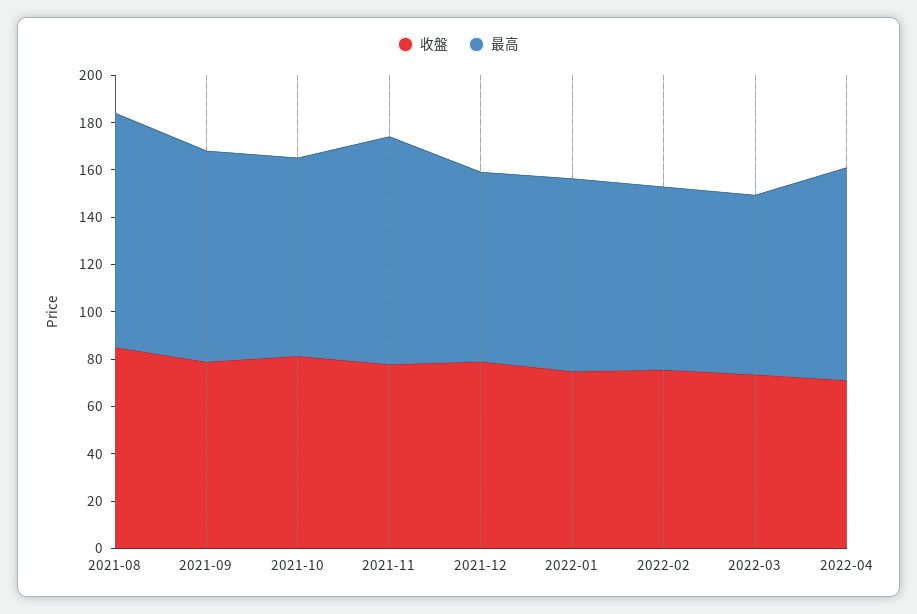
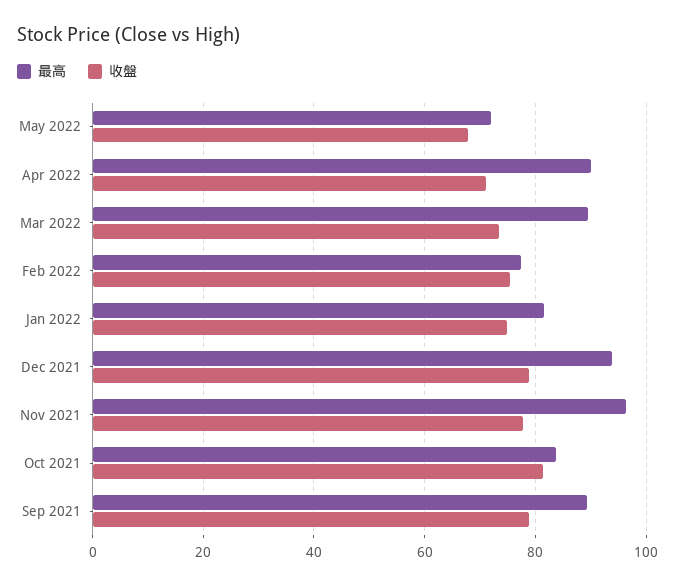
收盤, 2021-08: 85 -> none
最高, 2021-08: 100 -> none
最高, 2021-12: 80 -> 94
最高, 2022-03: 75 -> 90
最高, May 2022: none -> 72
收盤, May 2022: none -> 68

